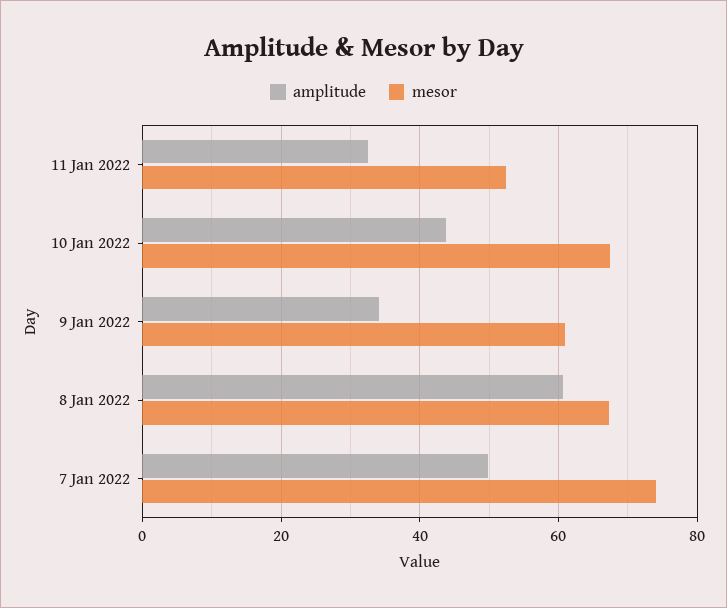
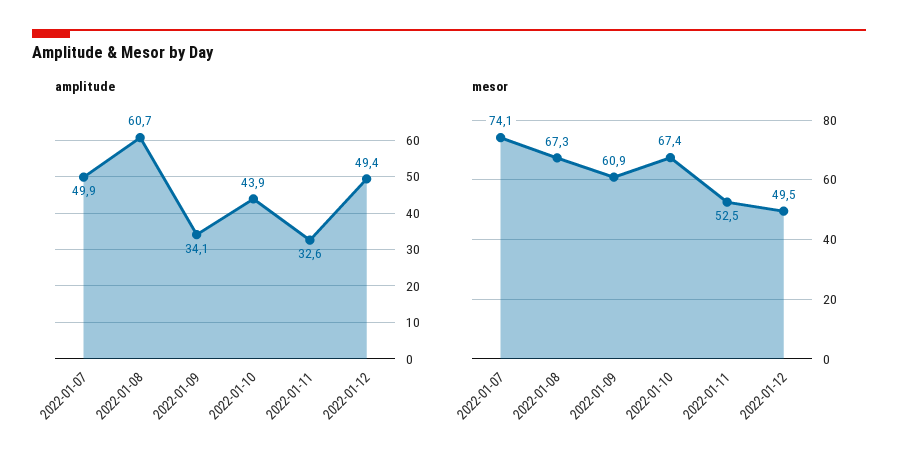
amplitude, 2022-01-12: none -> 49.4
mesor, 2022-01-12: none -> 49.5

